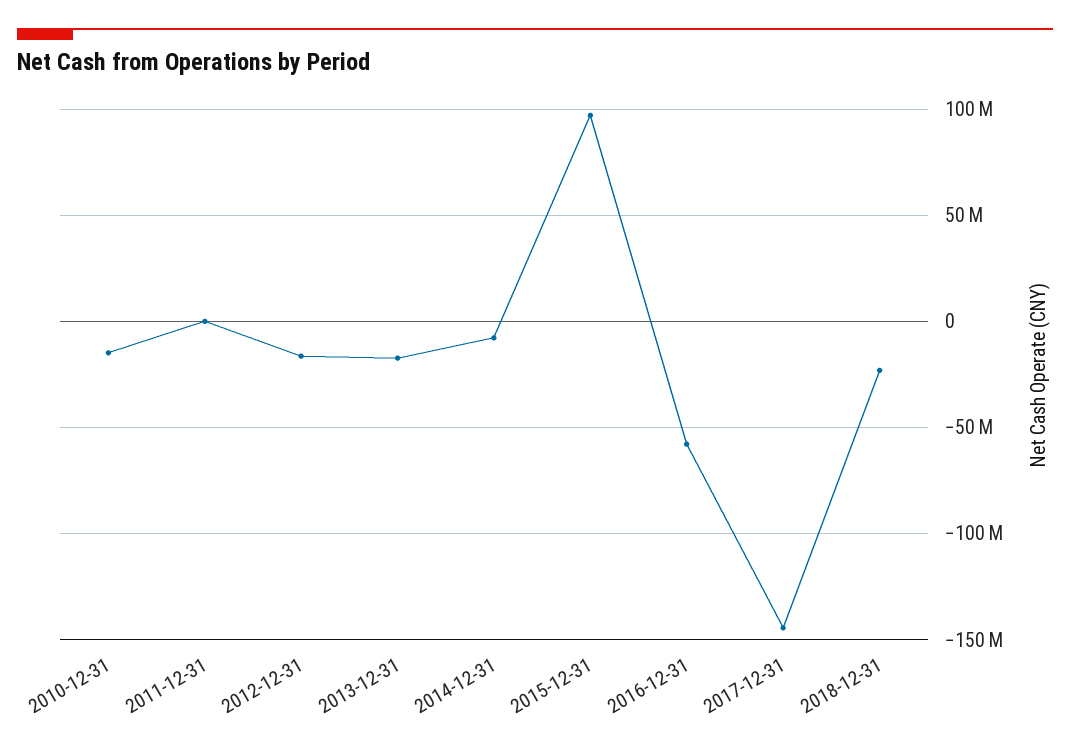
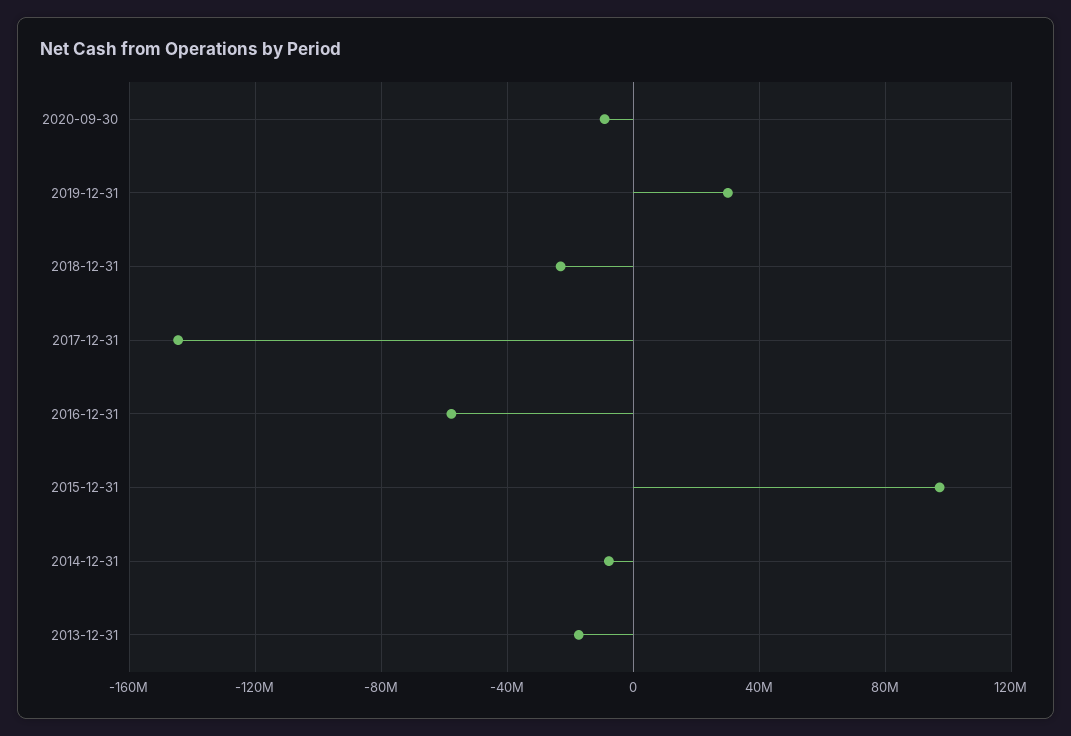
2010-12-31: -15000000 -> none
2011-12-31: 0 -> none
2012-12-31: -15000000 -> none
2020-09-30: none -> -10000000
2019-12-31: none -> 30000000

